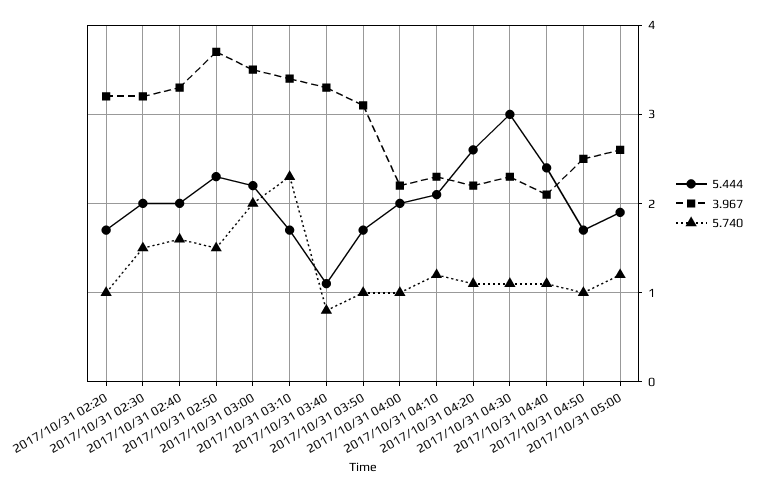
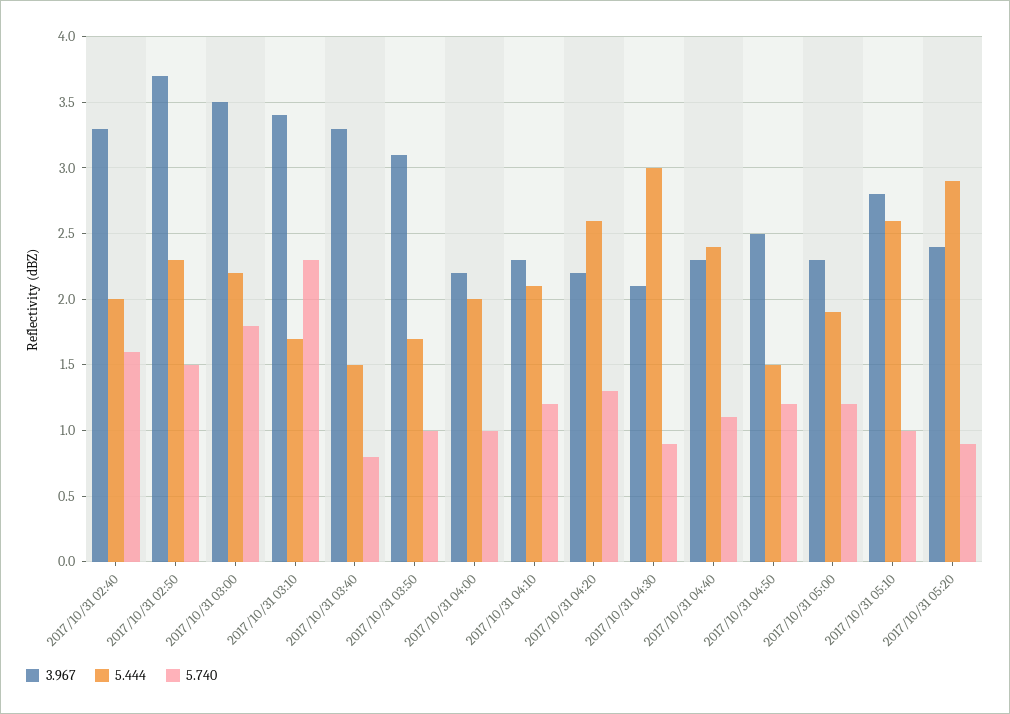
5.444, 2017/10/31 02:20: 1.7 -> none
3.967, 2017/10/31 02:20: 3.2 -> none
5.740, 2017/10/31 02:20: 1 -> none
5.444, 2017/10/31 02:30: 2 -> none
3.967, 2017/10/31 02:30: 3.2 -> none
5.740, 2017/10/31 02:30: 1.5 -> none
5.740, 2017/10/31 03:00: 2 -> 1.8
5.444, 2017/10/31 03:40: 1.1 -> 1.5
5.740, 2017/10/31 04:20: 1.1 -> 1.3
3.967, 2017/10/31 04:30: 2.3 -> 2.1
5.740, 2017/10/31 04:30: 1.1 -> 0.9
3.967, 2017/10/31 04:40: 2.1 -> 2.3
5.444, 2017/10/31 04:50: 1.7 -> 1.5
5.740, 2017/10/31 04:50: 1 -> 1.2
3.967, 2017/10/31 05:00: 2.6 -> 2.3
3.967, 2017/10/31 05:10: none -> 2.8
5.444, 2017/10/31 05:10: none -> 2.6
5.740, 2017/10/31 05:10: none -> 1
3.967, 2017/10/31 05:20: none -> 2.4
5.444, 2017/10/31 05:20: none -> 2.9
5.740, 2017/10/31 05:20: none -> 0.9

